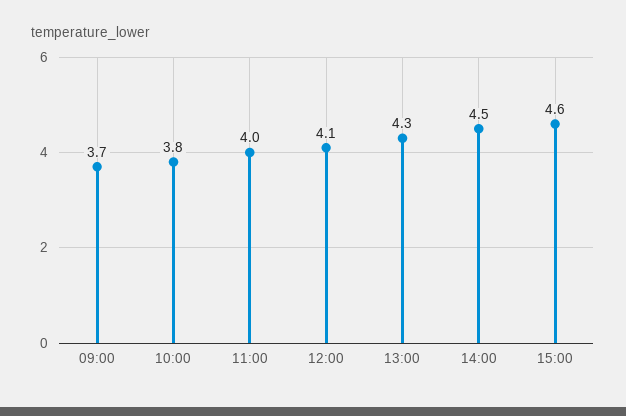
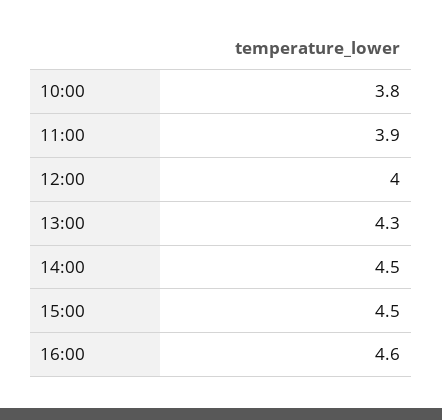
09:00: 3.7 -> none
11:00: 4 -> 3.9
12:00: 4.1 -> 4
15:00: 4.6 -> 4.5
16:00: none -> 4.6

